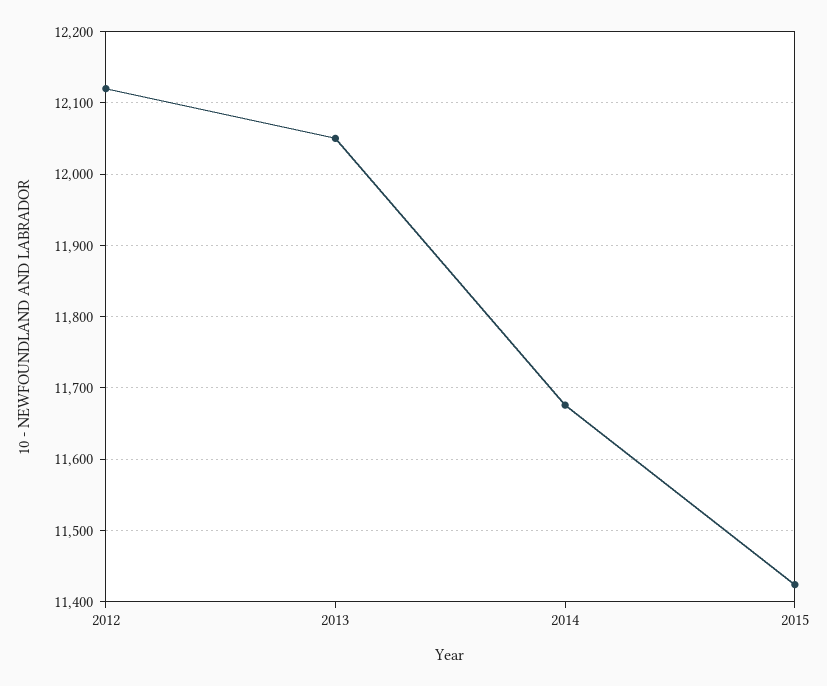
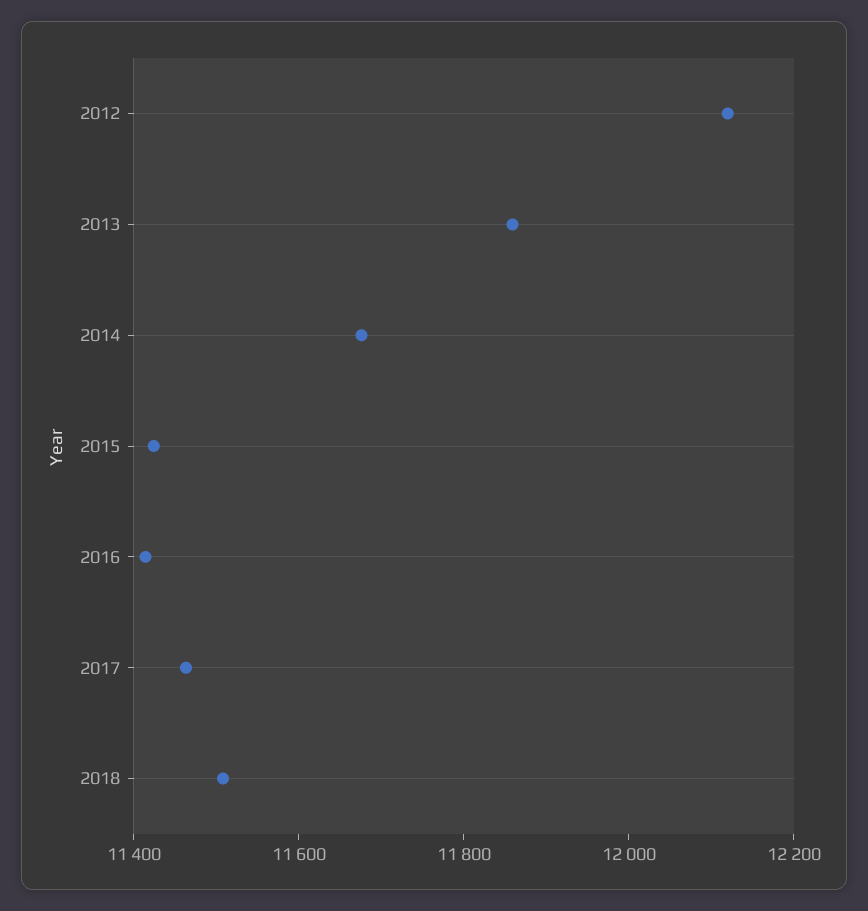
2013: 12050 -> 11850
2016: none -> 11400
2017: none -> 11450
2018: none -> 11500

